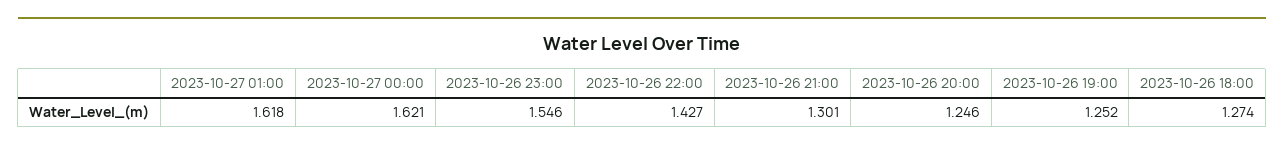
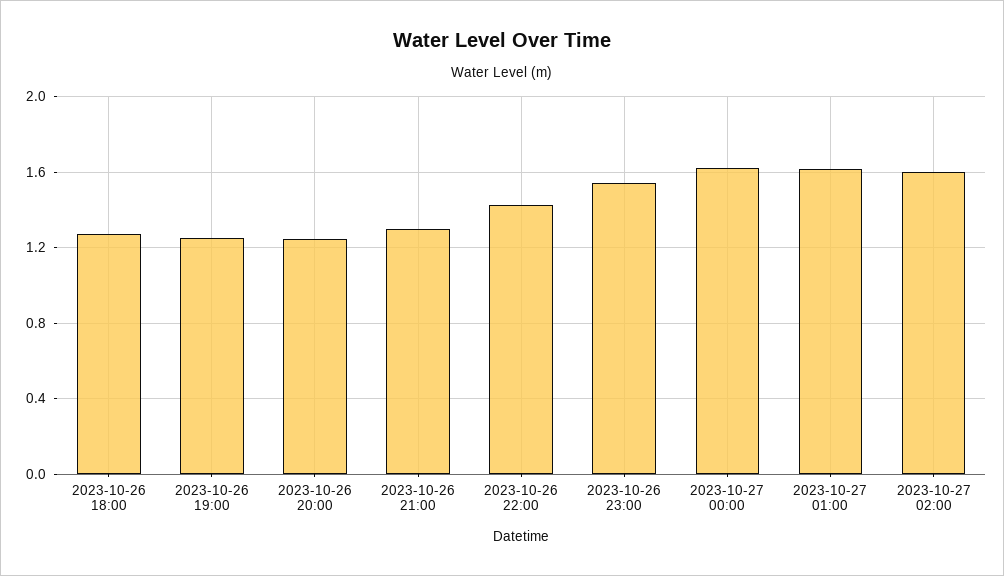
2023-10-27 02:00: none -> 1.6

